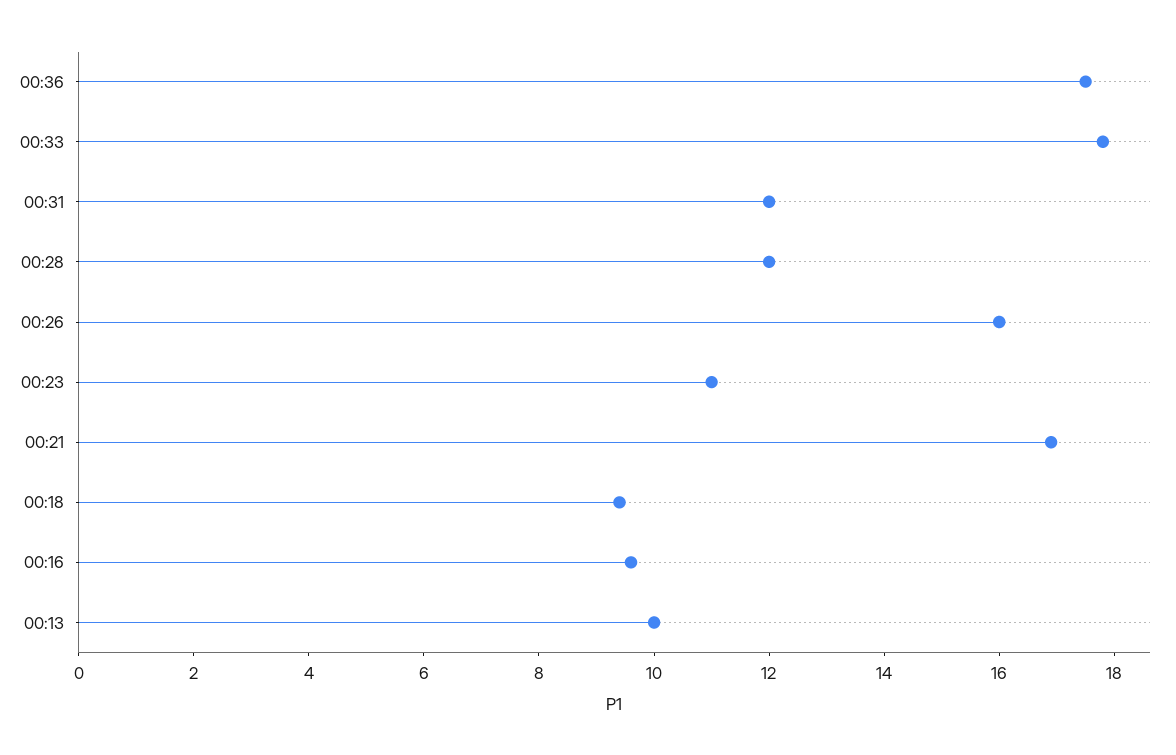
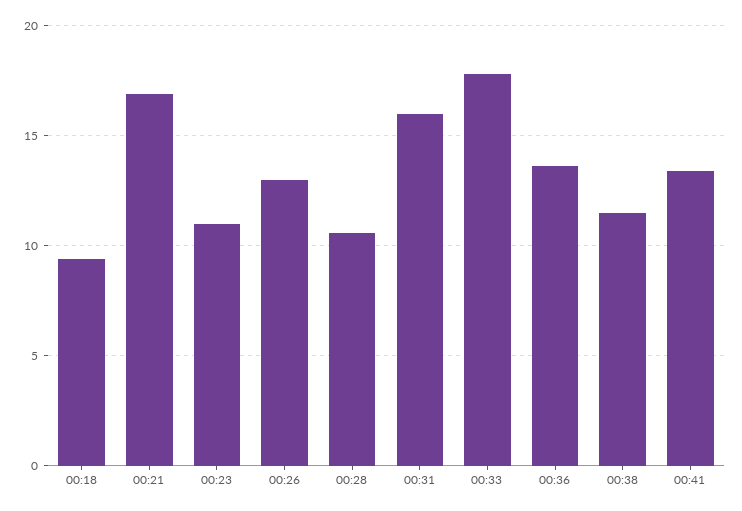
00:36: 17.5 -> 13.5
00:31: 12 -> 16
00:28: 12 -> 10.5
00:26: 16 -> 13
00:16: 9.5 -> none
00:13: 10 -> none
00:38: none -> 11.5
00:41: none -> 13.5

